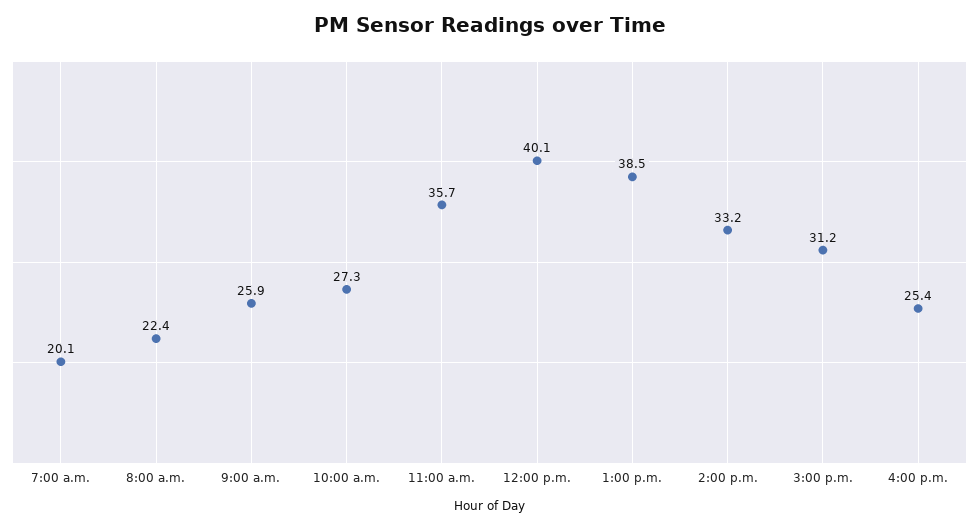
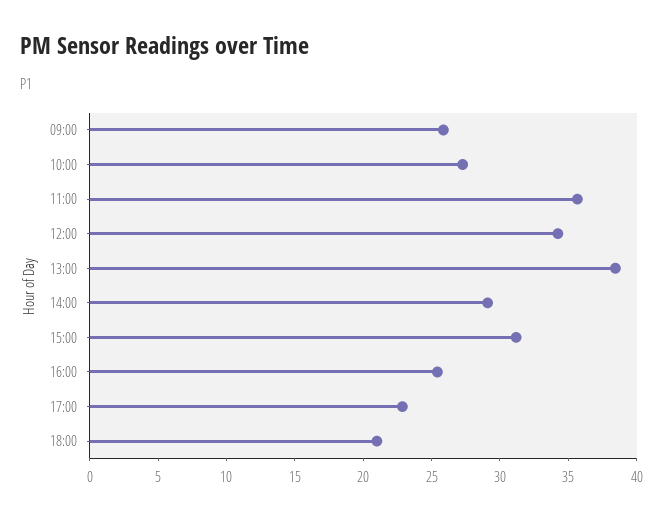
7:00 a.m.: 20.1 -> none
8:00 a.m.: 22.4 -> none
12:00 p.m.: 40.1 -> 34
2:00 p.m.: 33.2 -> 29
17:00: none -> 23
18:00: none -> 21

